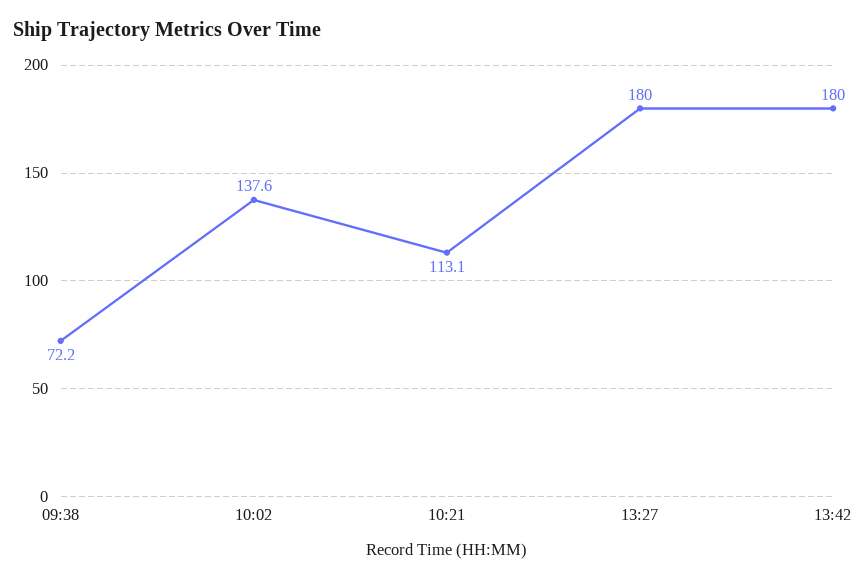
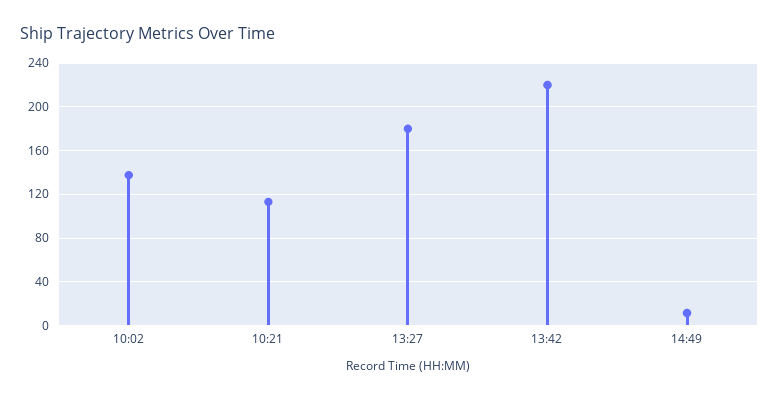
09:38: 72.2 -> none
13:42: 180 -> 220
14:49: none -> 10

